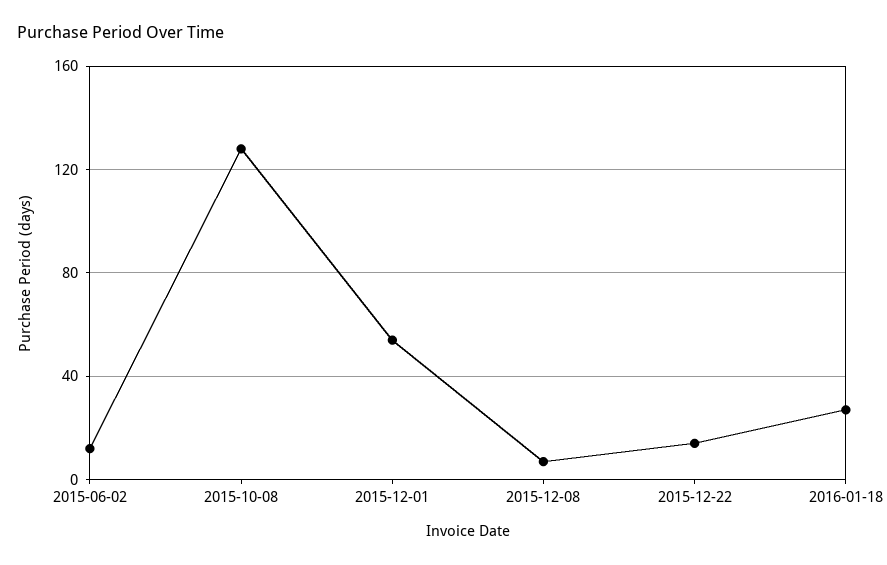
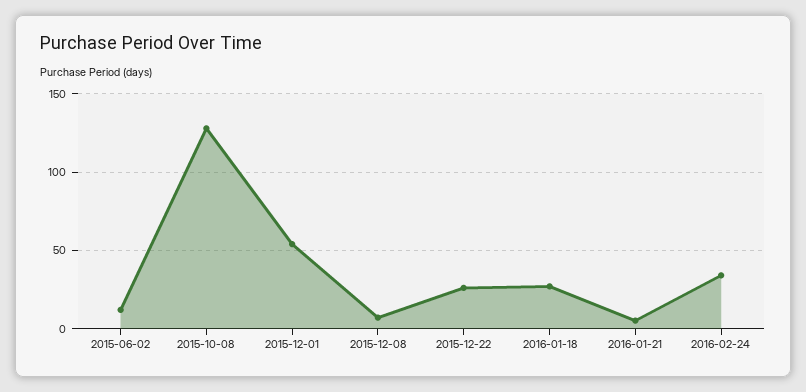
2015-12-22: 15 -> 25
2016-01-21: none -> 5
2016-02-24: none -> 35

